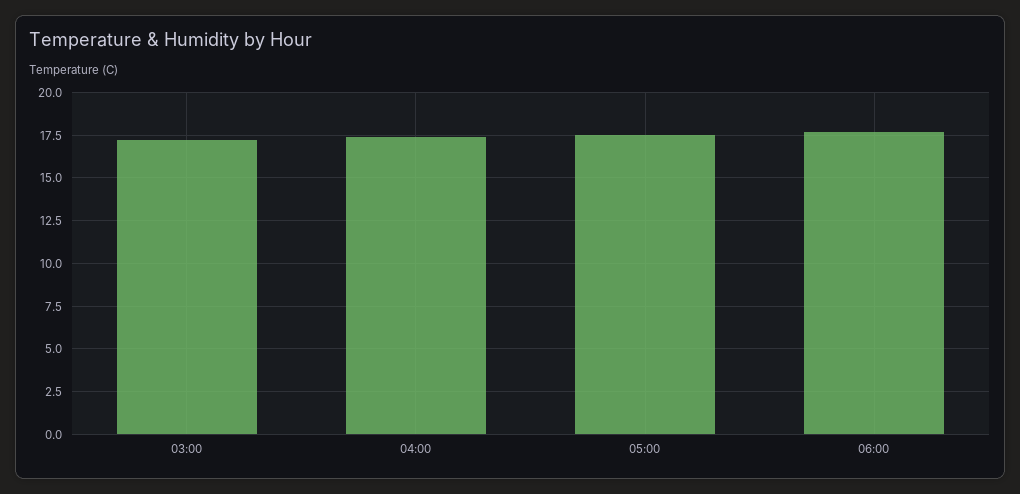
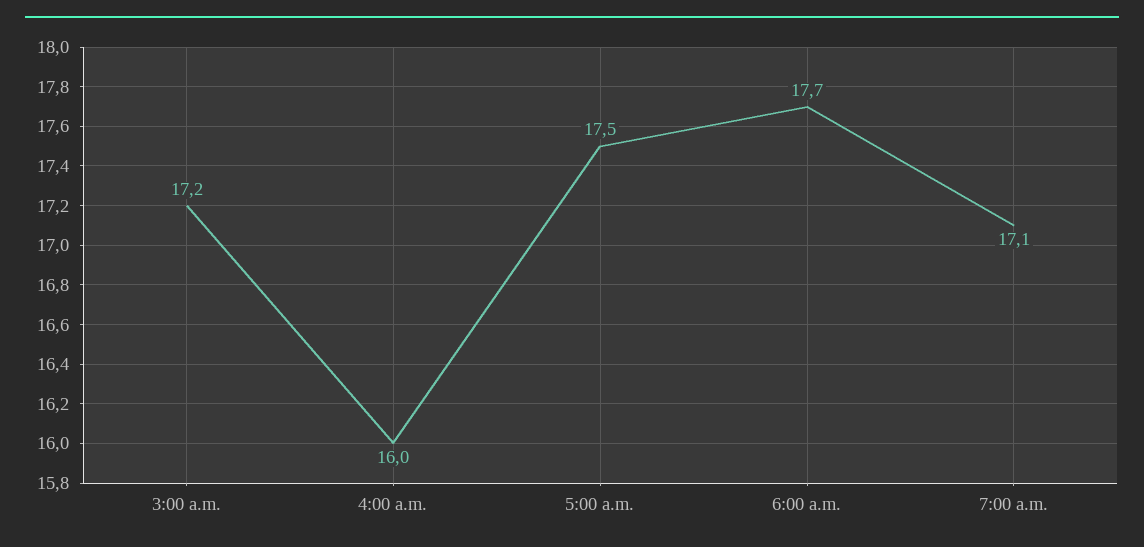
04:00: 17.5 -> 16
7:00 a.m.: none -> 17.1

